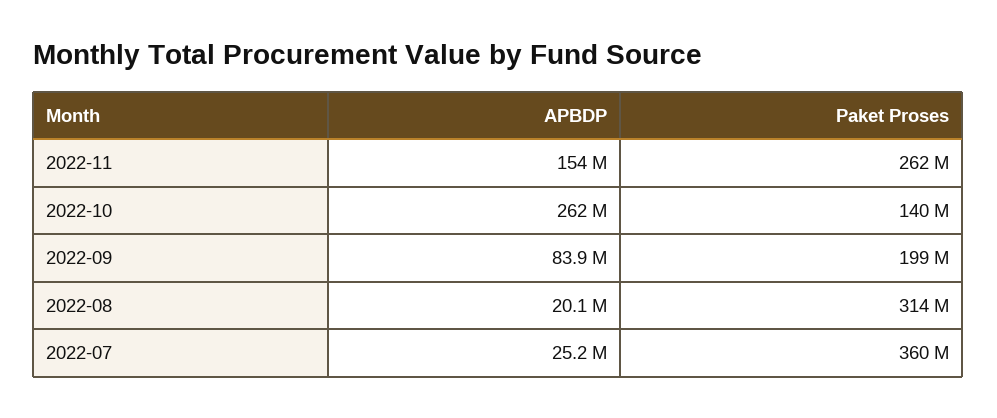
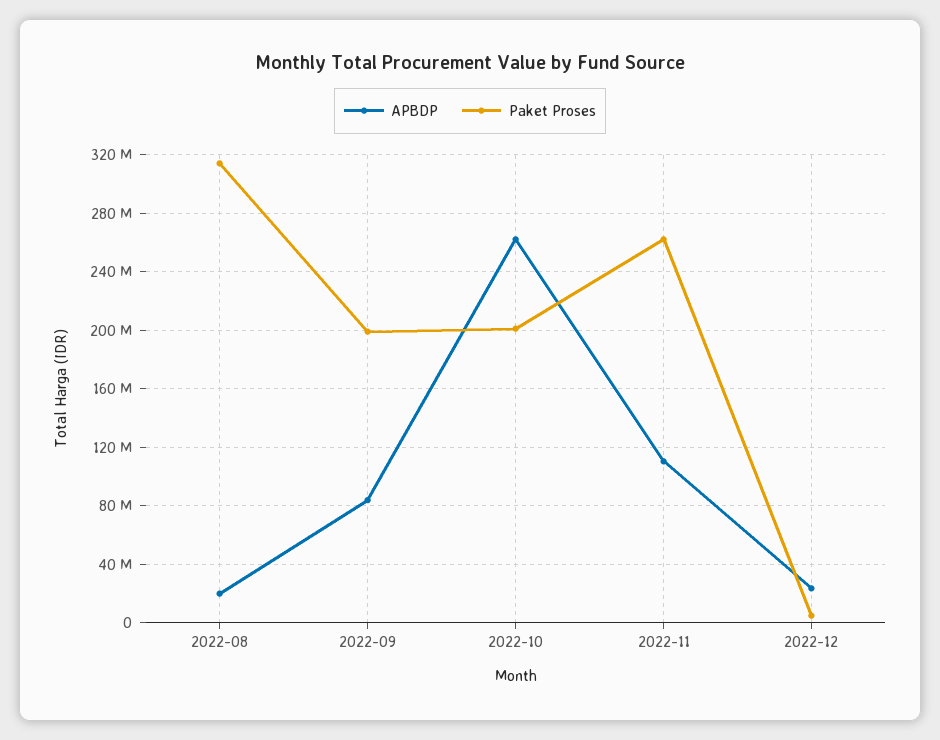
APBDP, 2022-11: 154000000 -> 110000000
Paket Proses, 2022-10: 140000000 -> 200000000
APBDP, 2022-07: 25200000 -> none
Paket Proses, 2022-07: 360000000 -> none
APBDP, 2022-12: none -> 25000000
Paket Proses, 2022-12: none -> 5000000

